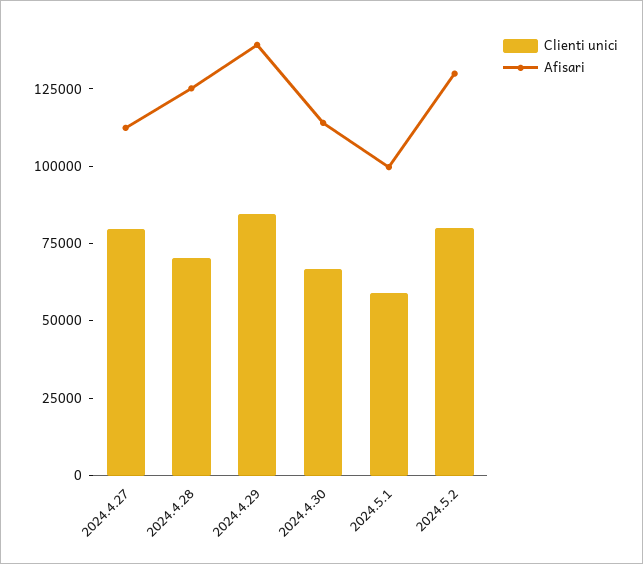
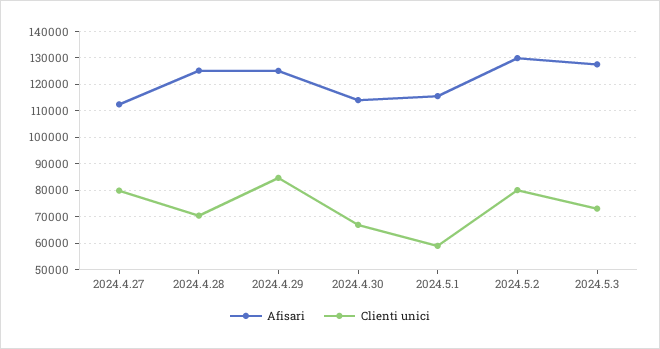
Afisari, 2024.4.29: 140000 -> 125000
Afisari, 2024.5.1: 100000 -> 115000
Afisari, 2024.5.3: none -> 127500
Clienti unici, 2024.5.3: none -> 72500

